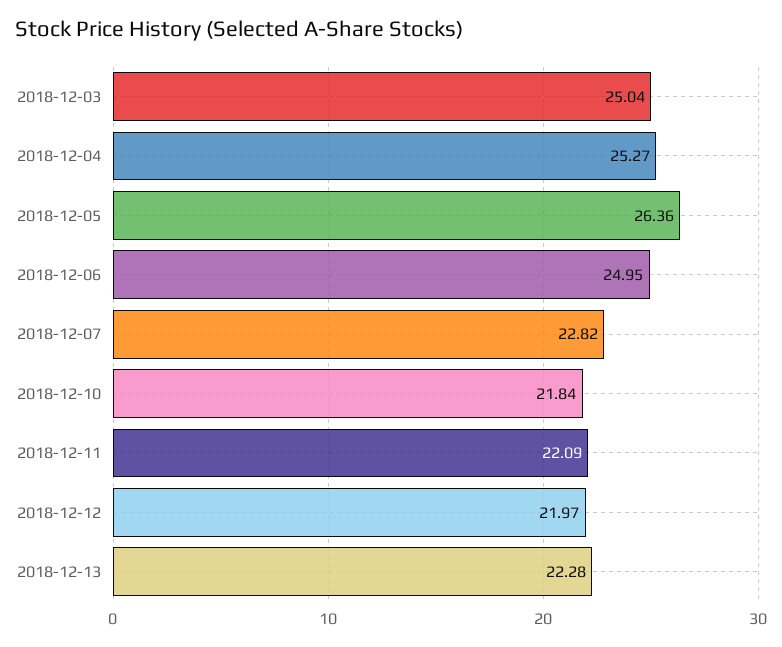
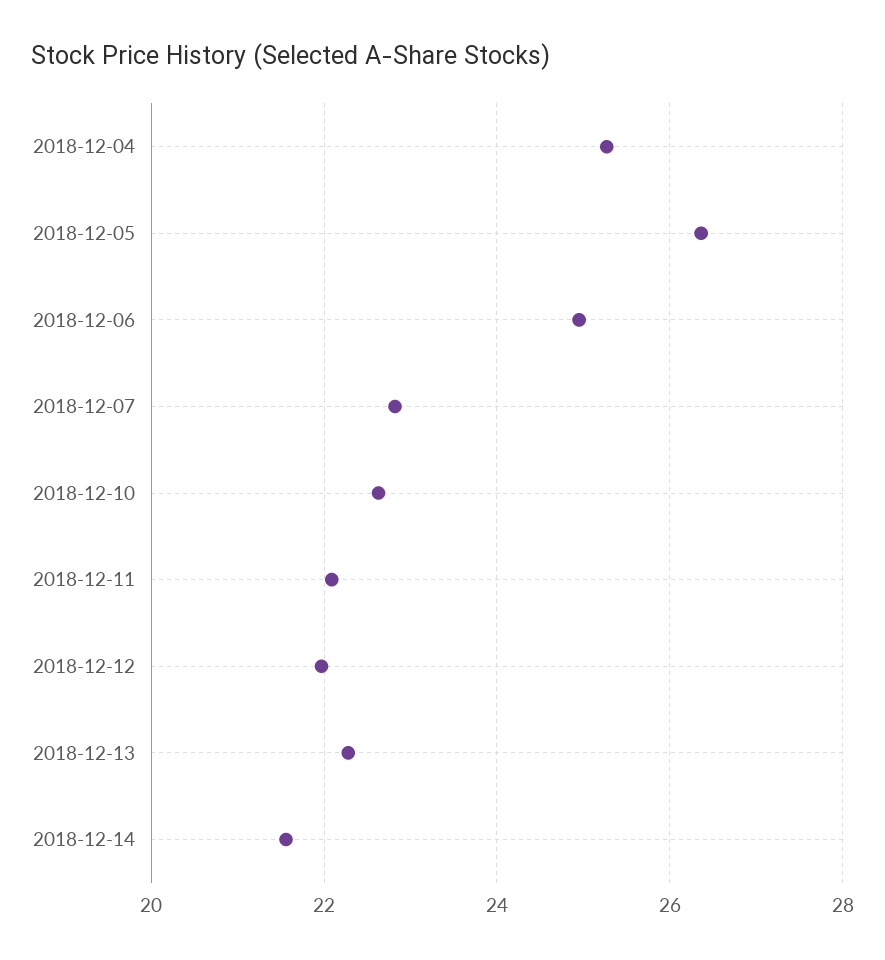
2018-12-03: 25.04 -> none
2018-12-10: 21.84 -> 22.6
2018-12-14: none -> 21.6

